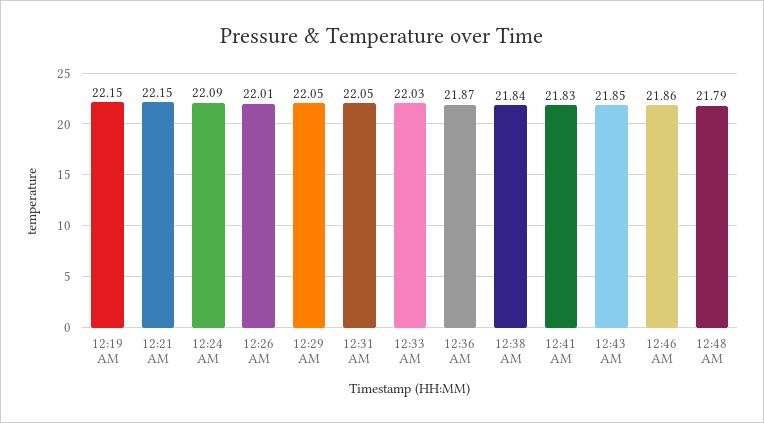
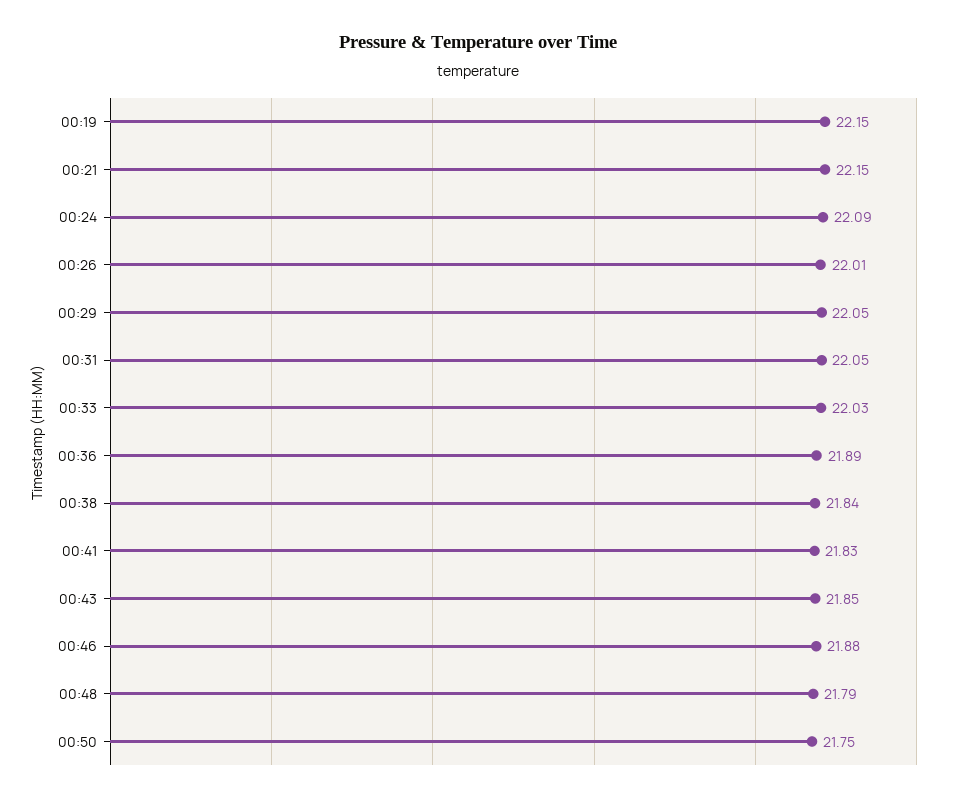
12:36 AM: 21.87 -> 21.89
12:46 AM: 21.86 -> 21.88
00:50: none -> 21.75

